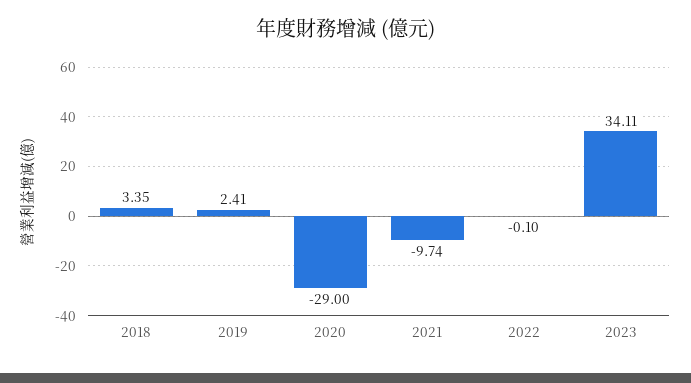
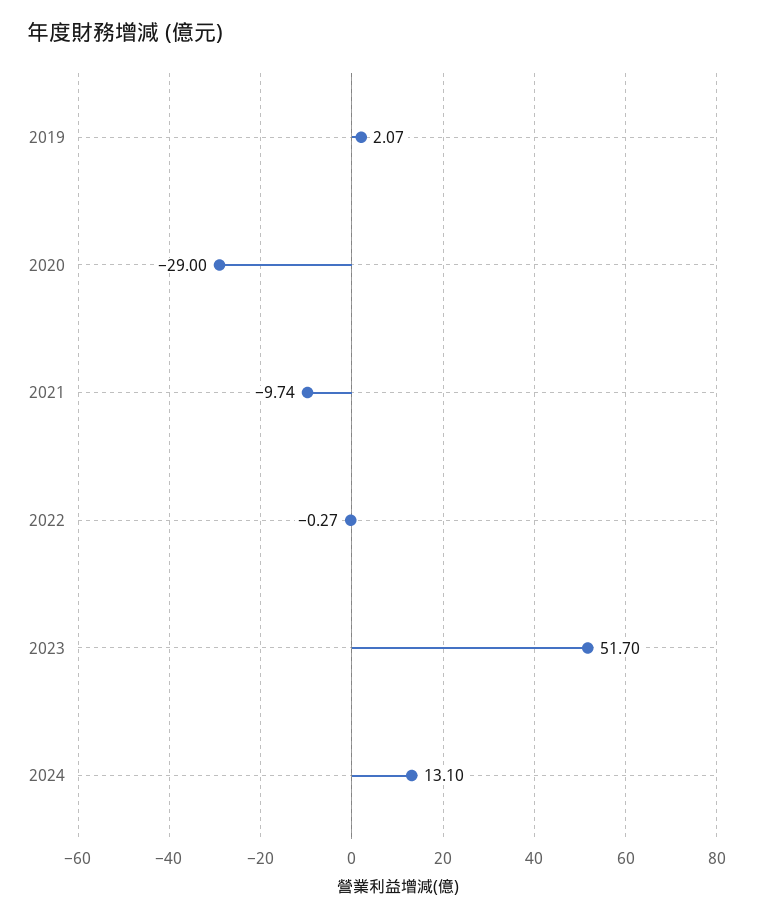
2018: 3.35 -> none
2019: 2.41 -> 2.07
2022: -0.1 -> -0.27
2023: 34.11 -> 51.7
2024: none -> 13.1

